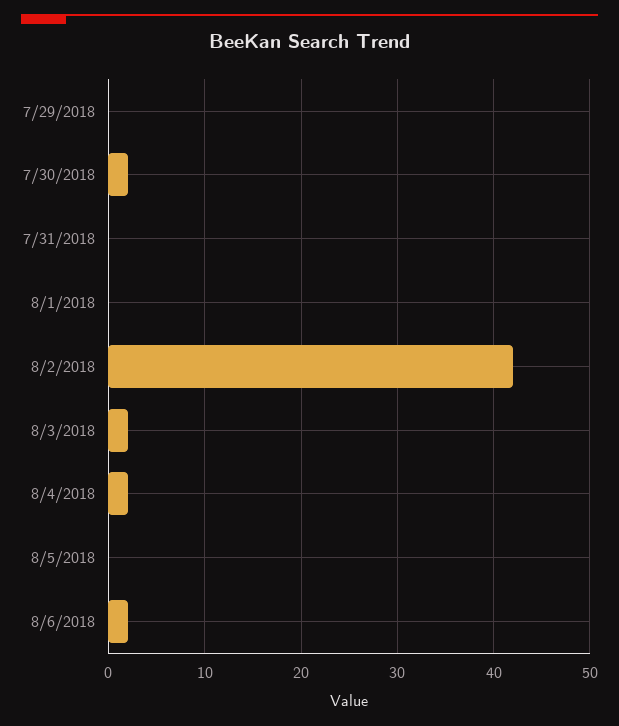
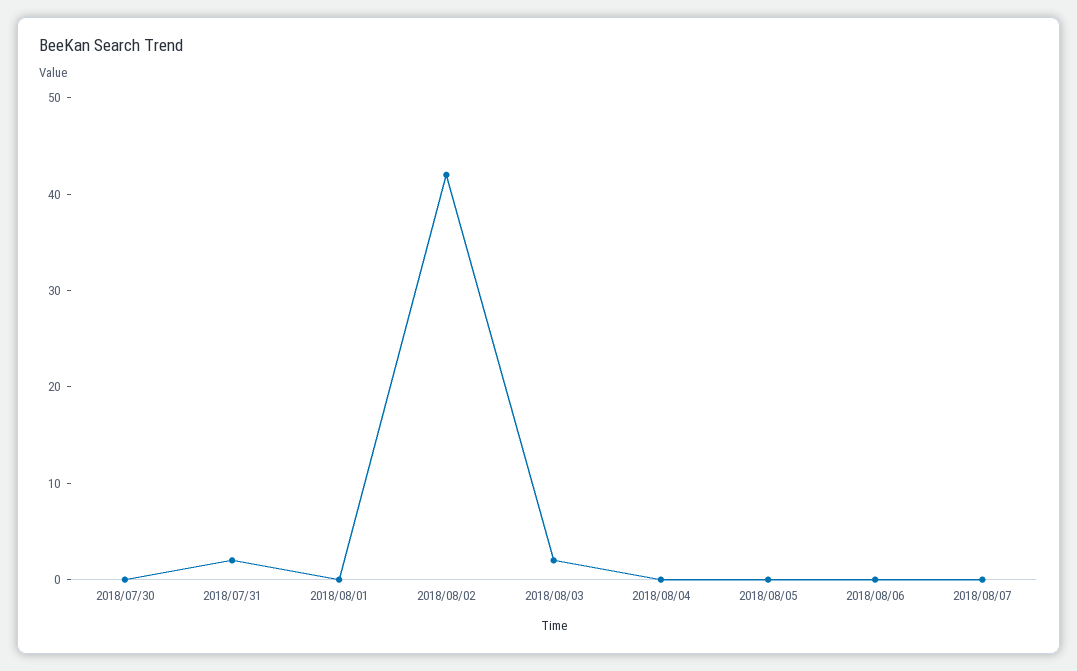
7/29/2018: 0 -> none
7/30/2018: 2 -> 0
7/31/2018: 0 -> 2
8/4/2018: 2 -> 0
8/6/2018: 2 -> 0
2018/08/07: none -> 0

